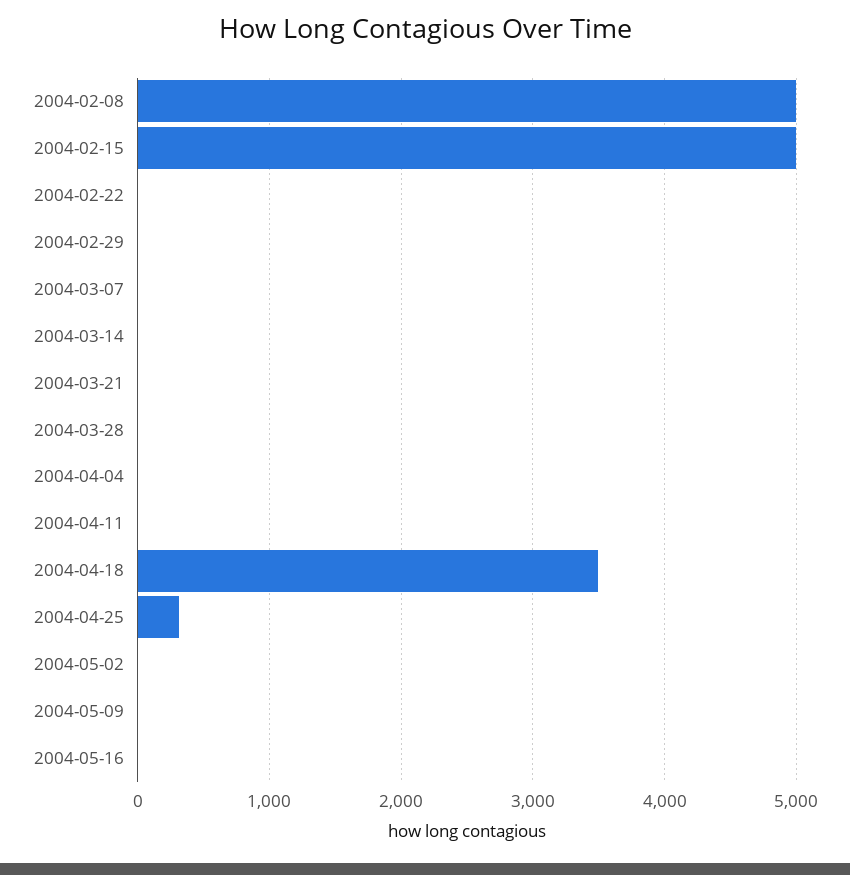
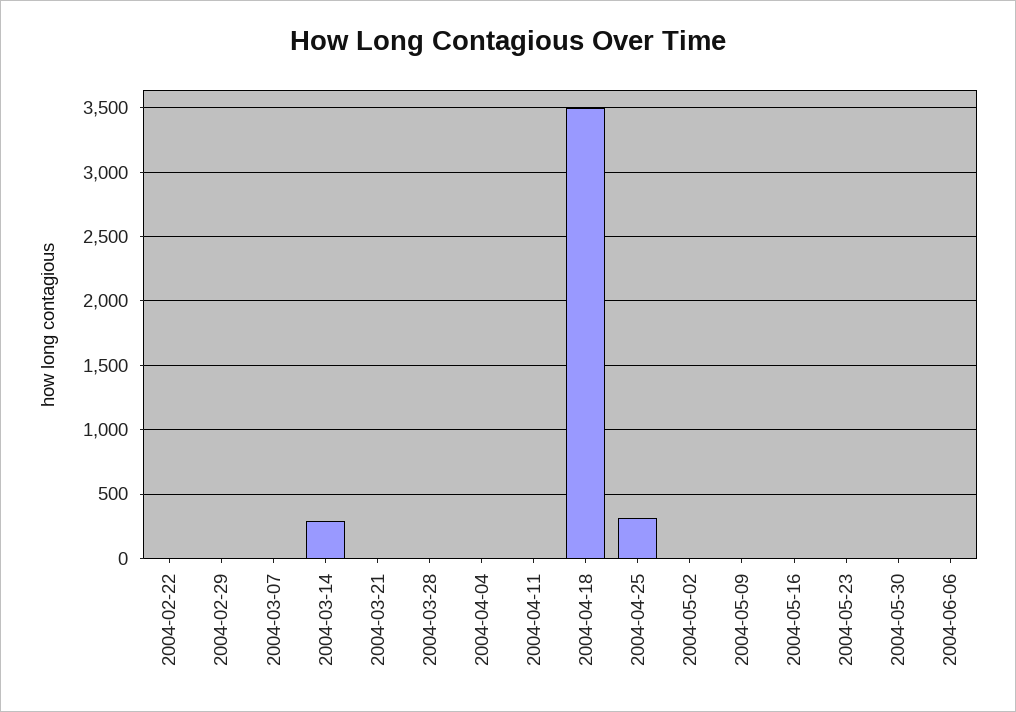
2004-02-08: 5000 -> none
2004-02-15: 5000 -> none
2004-03-14: 0 -> 300
2004-05-23: none -> 0
2004-05-30: none -> 0
2004-06-06: none -> 0

